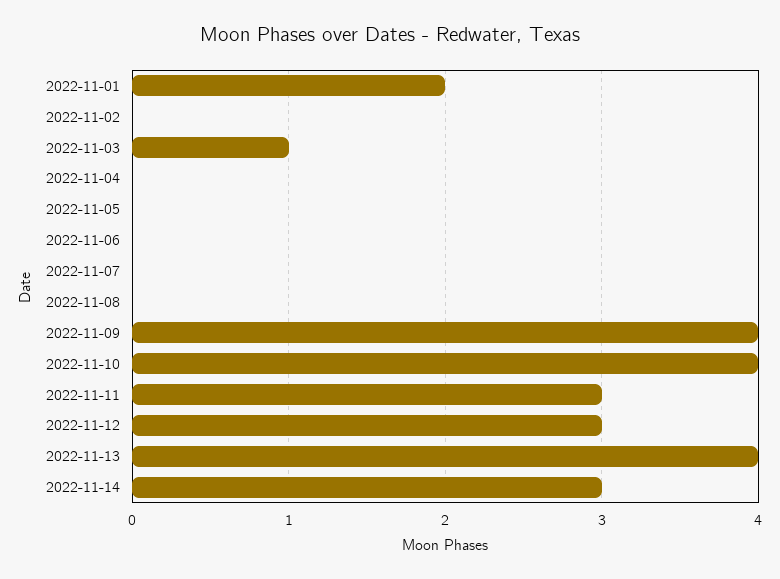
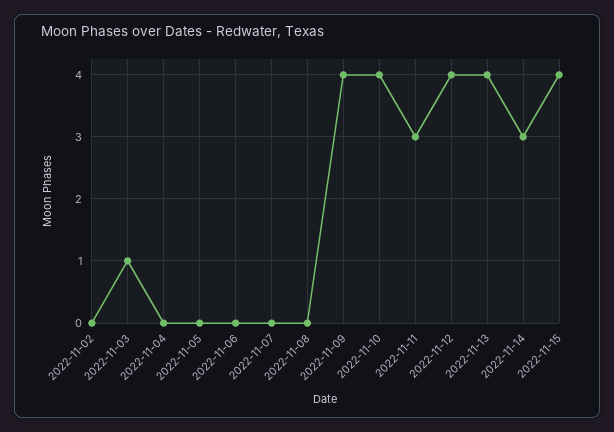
2022-11-01: 2 -> none
2022-11-12: 3 -> 4
2022-11-15: none -> 4

